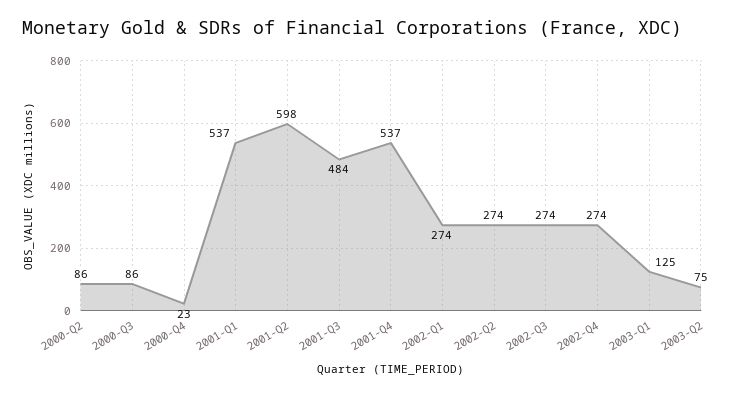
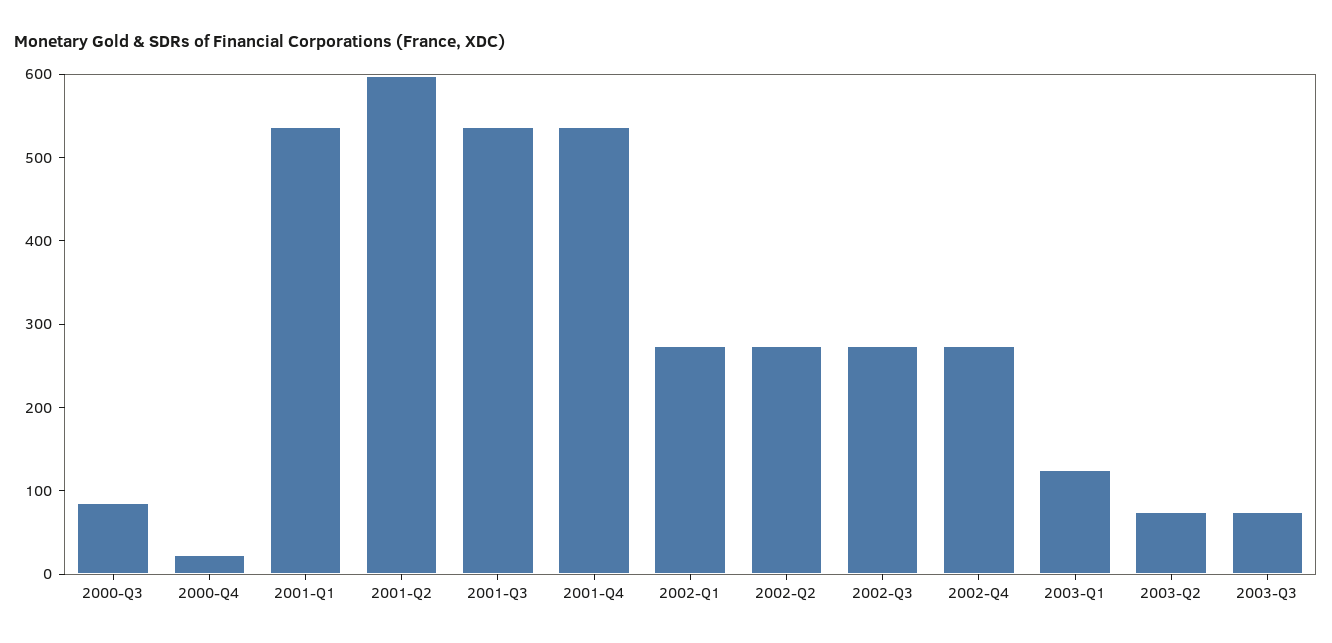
2000-Q2: 86 -> none
2001-Q3: 484 -> 540
2003-Q3: none -> 80

